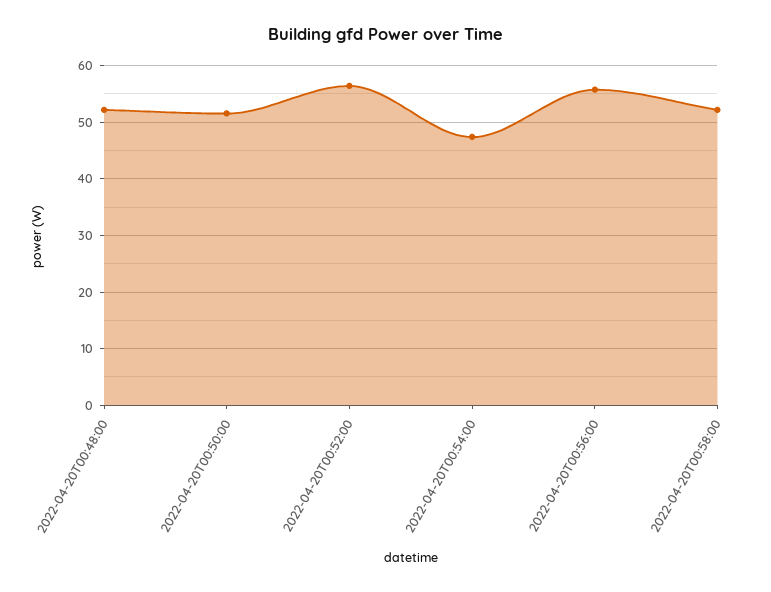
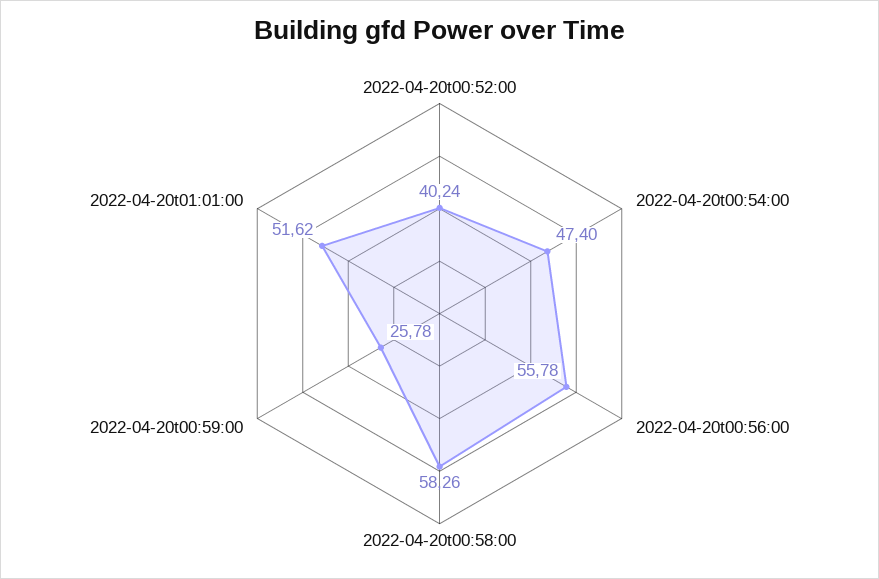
2022-04-20T00:48:00: 52 -> none
2022-04-20T00:50:00: 52 -> none
2022-04-20T00:52:00: 56 -> 40.24
2022-04-20T00:58:00: 52 -> 58.26
2022-04-20t00:59:00: none -> 25.78
2022-04-20t01:01:00: none -> 51.62

